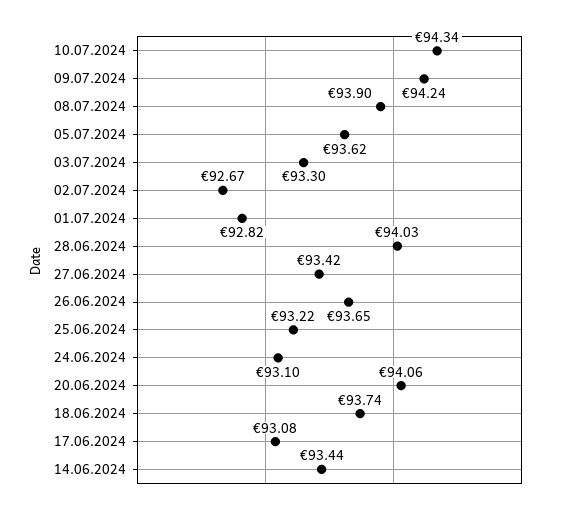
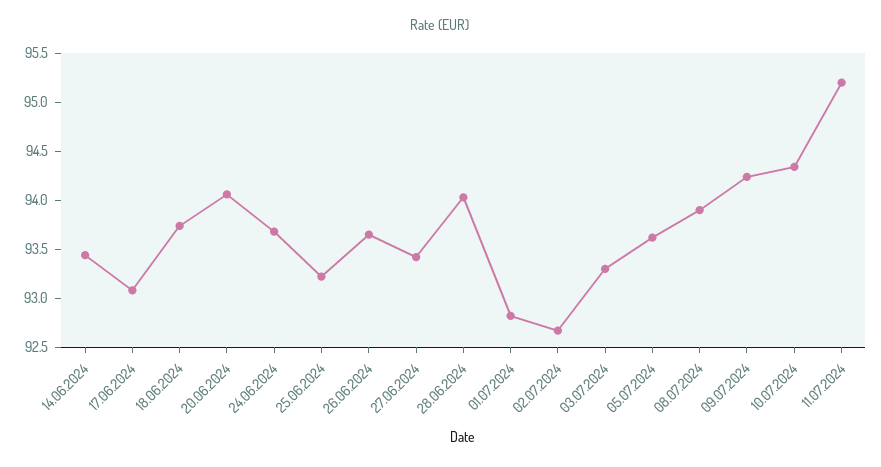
24.06.2024: 93.1 -> 93.7
11.07.2024: none -> 95.2

